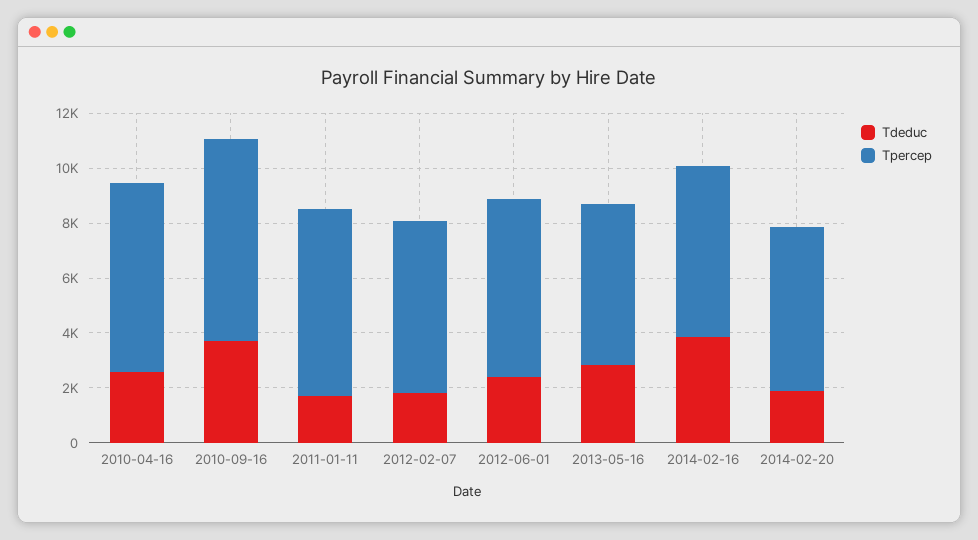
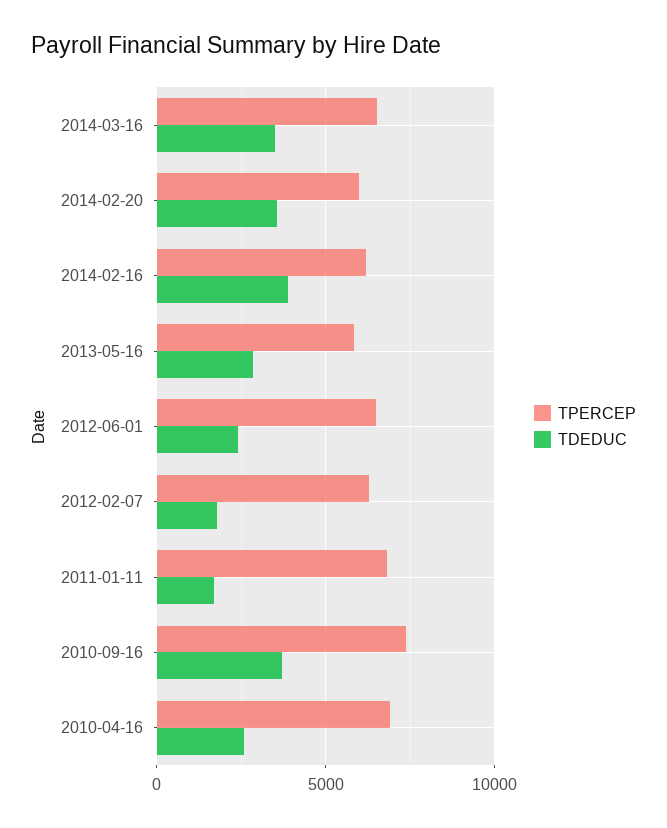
Tdeduc, 2014-02-20: 2000 -> 3500
Tpercep, 2014-03-16: none -> 6500
Tdeduc, 2014-03-16: none -> 3500

